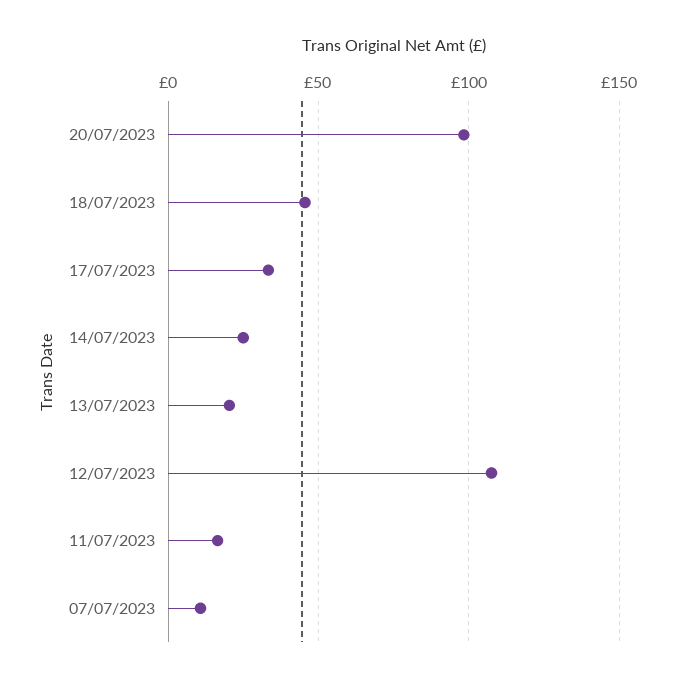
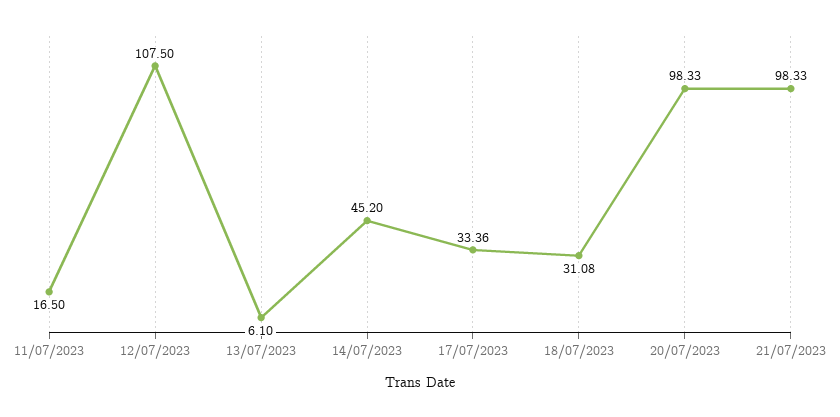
18/07/2023: 45 -> 31.08
14/07/2023: 25 -> 45.2
13/07/2023: 20 -> 6.1
07/07/2023: 10 -> none
21/07/2023: none -> 98.33

